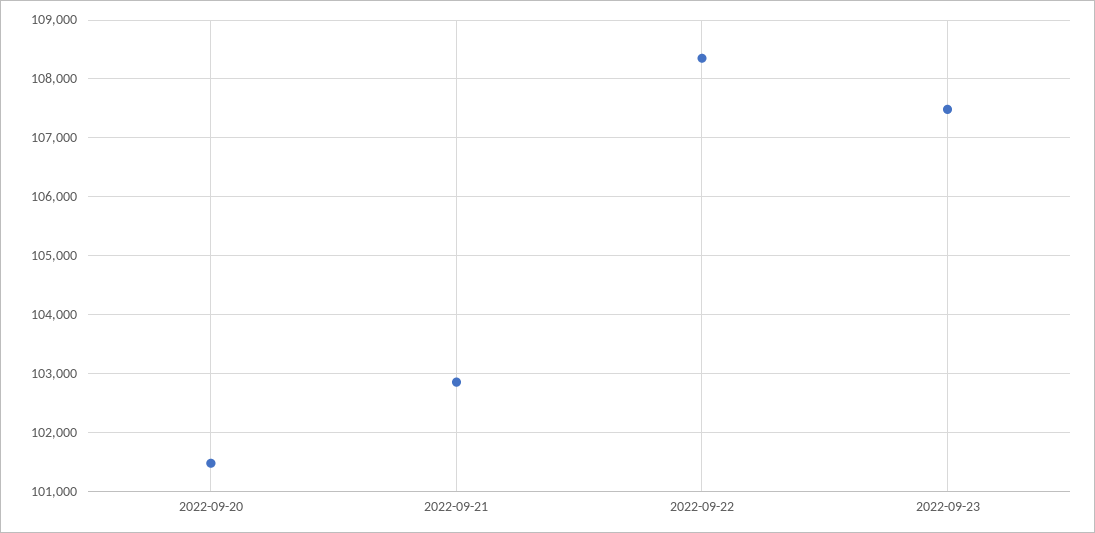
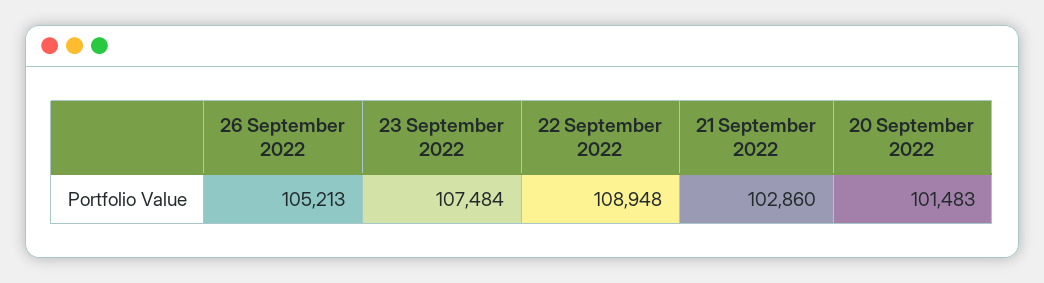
2022-09-22: 108400 -> 108948
26 September 2022: none -> 105213

